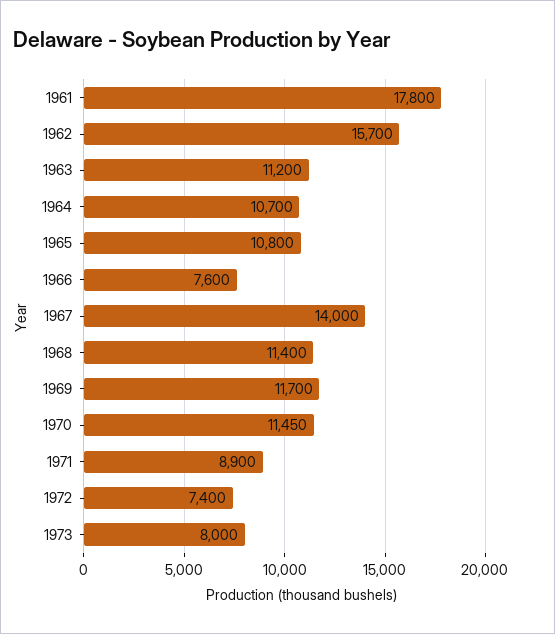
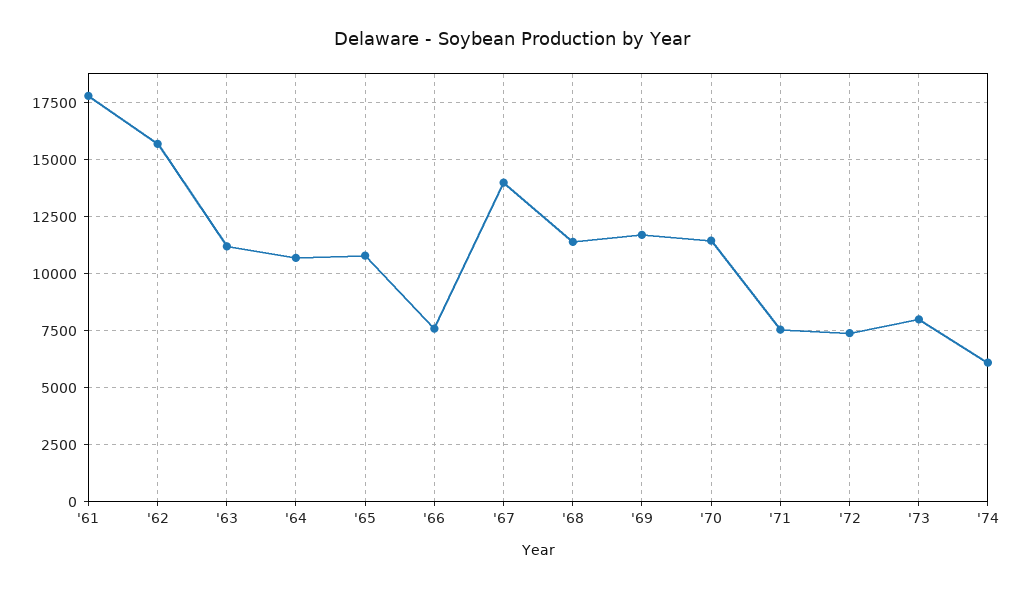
1971: 8900 -> 7500
'74: none -> 6000

